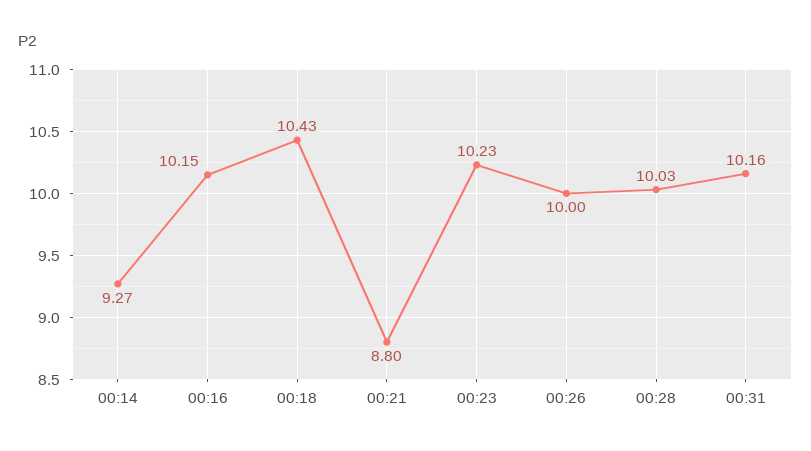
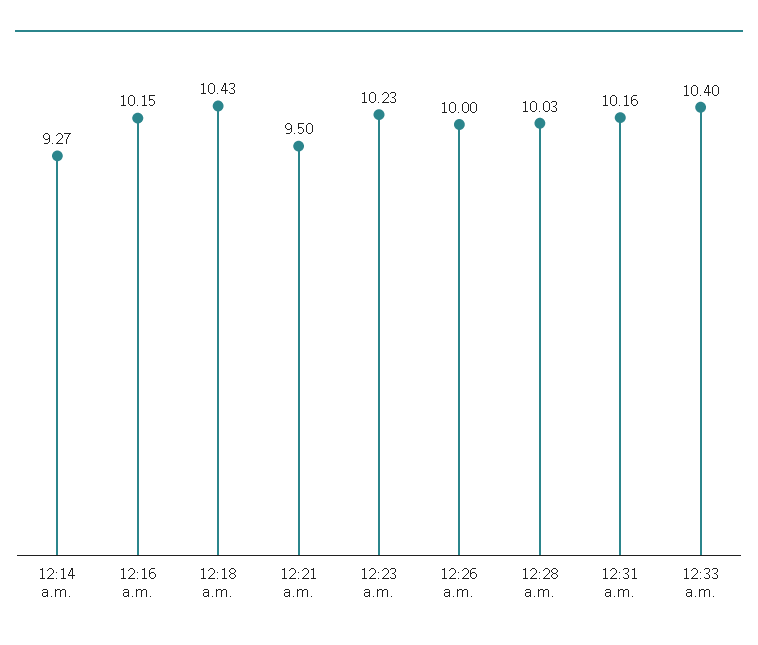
00:21: 8.8 -> 9.5
12:33 a.m.: none -> 10.4

